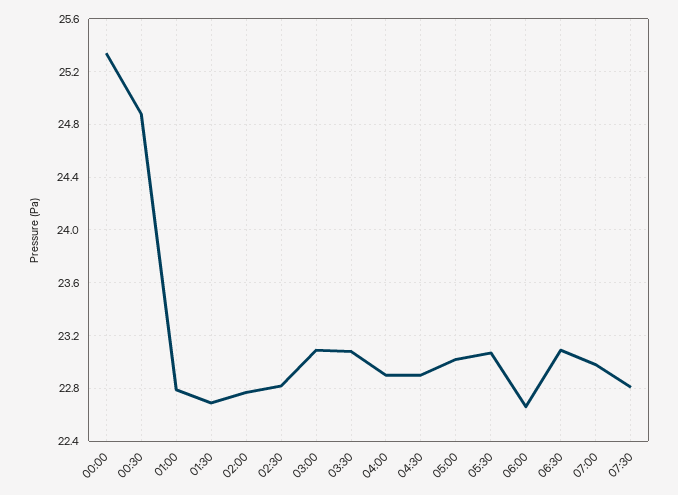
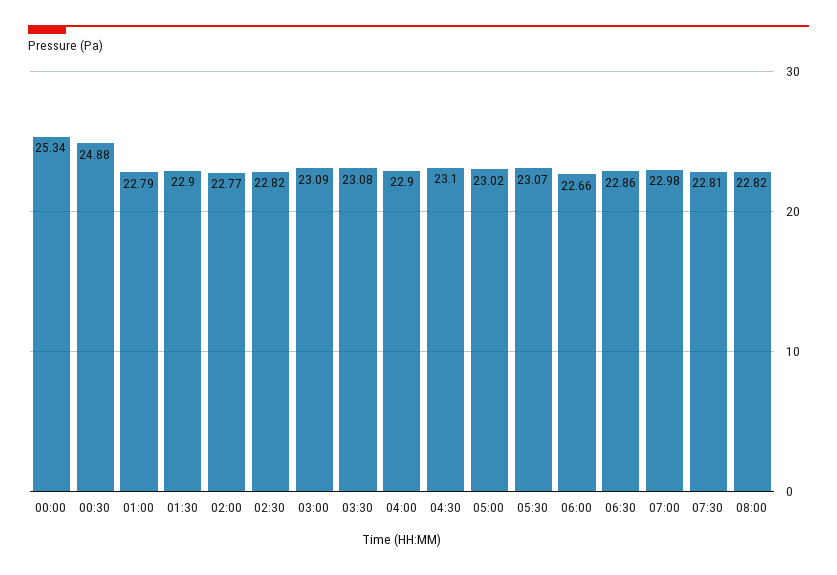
01:30: 22.7 -> 22.9
04:30: 22.9 -> 23.1
06:30: 23.1 -> 22.86
08:00: none -> 22.82

